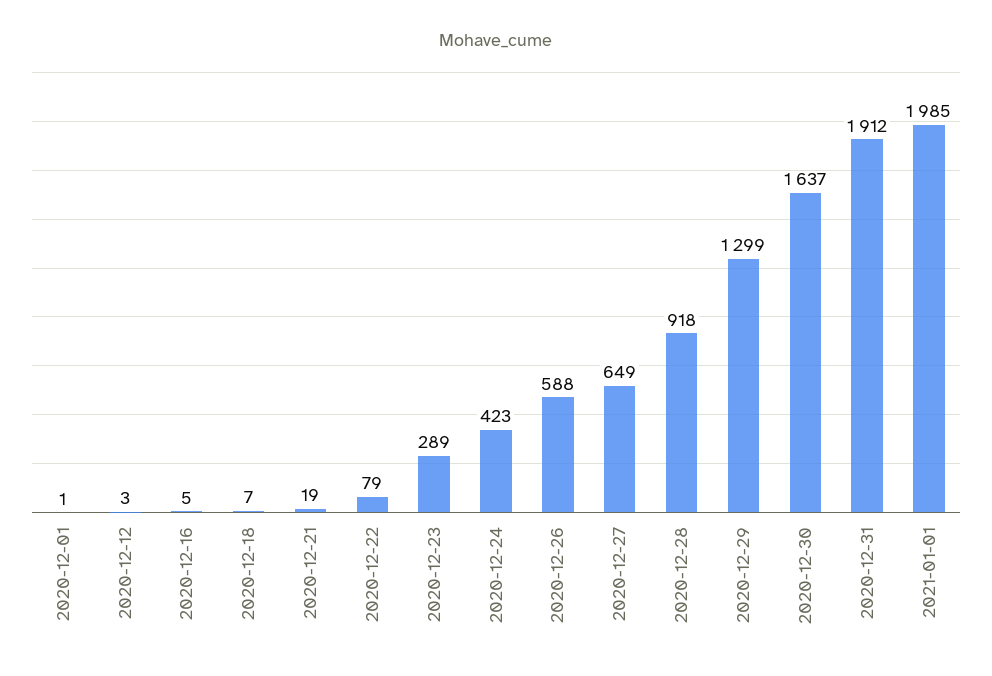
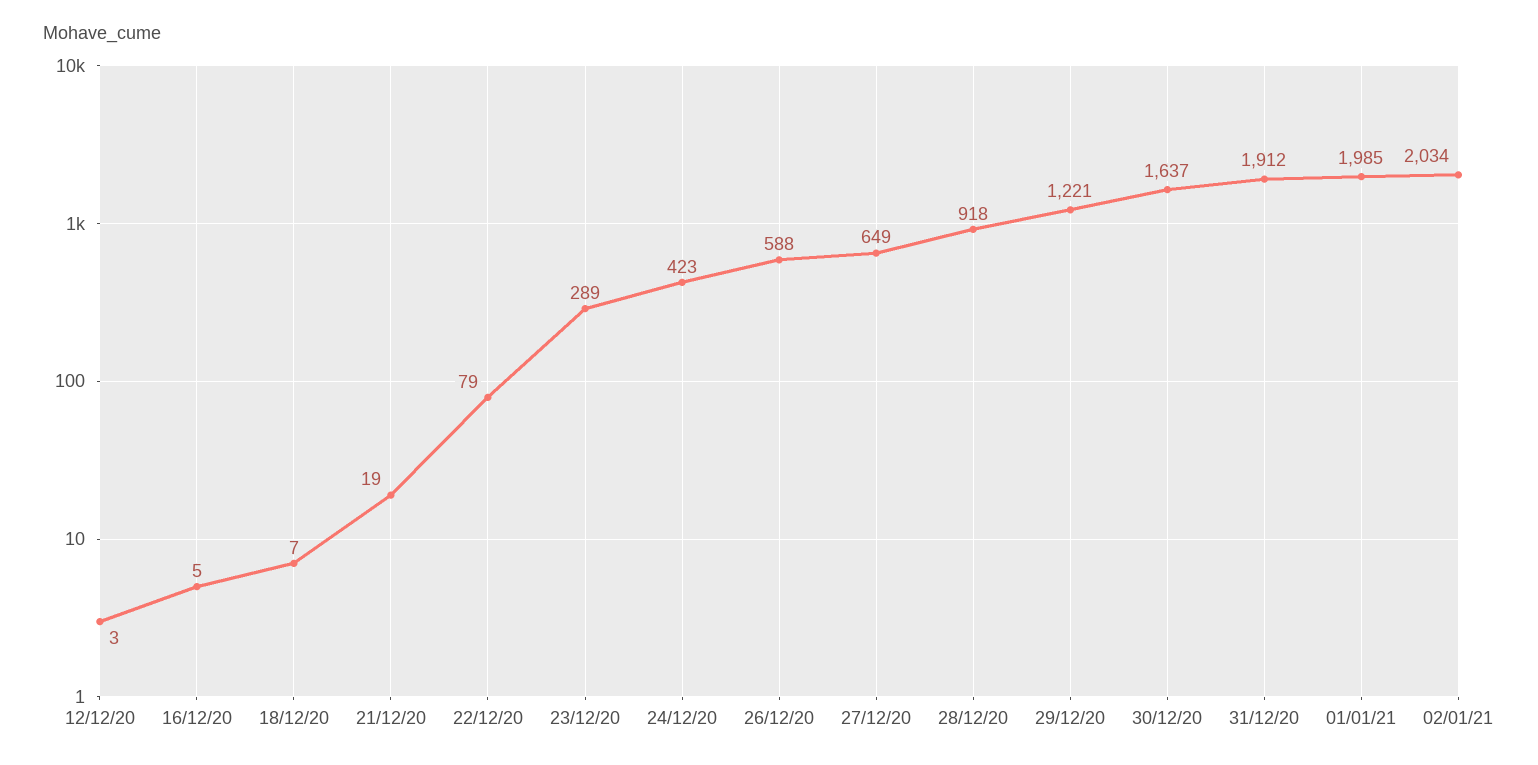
2020-12-01: 1 -> none
2020-12-29: 1299 -> 1221
02/01/21: none -> 2034

